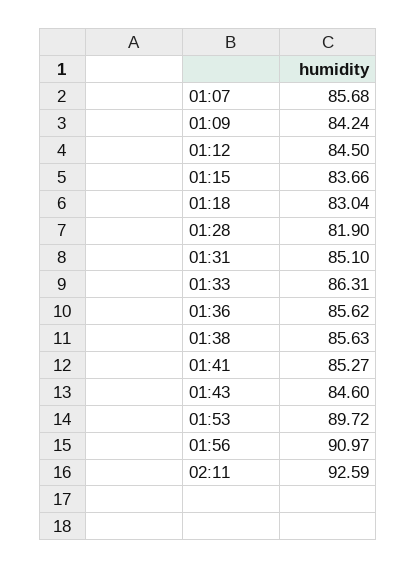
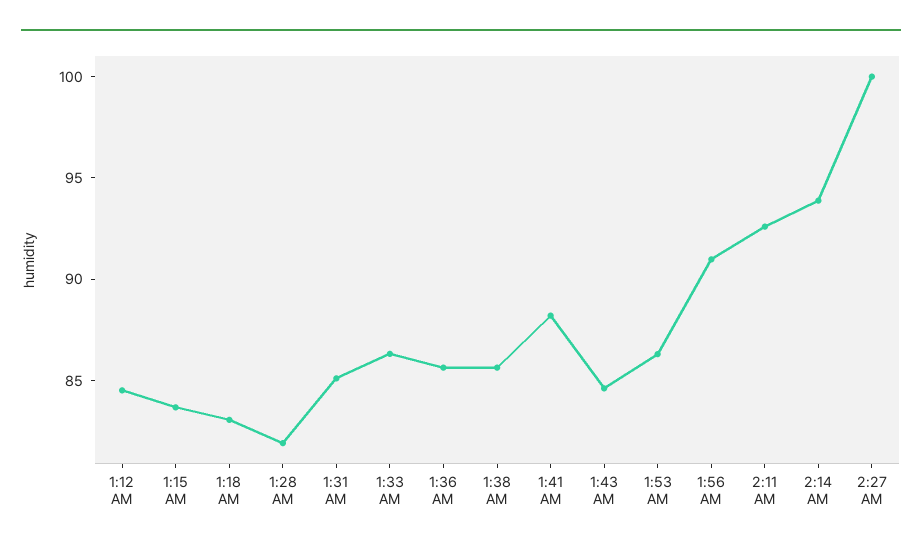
01:07: 85.68 -> none
01:09: 84.24 -> none
01:41: 85.27 -> 88
01:53: 89.72 -> 86
2:14 AM: none -> 94
2:27 AM: none -> 100

